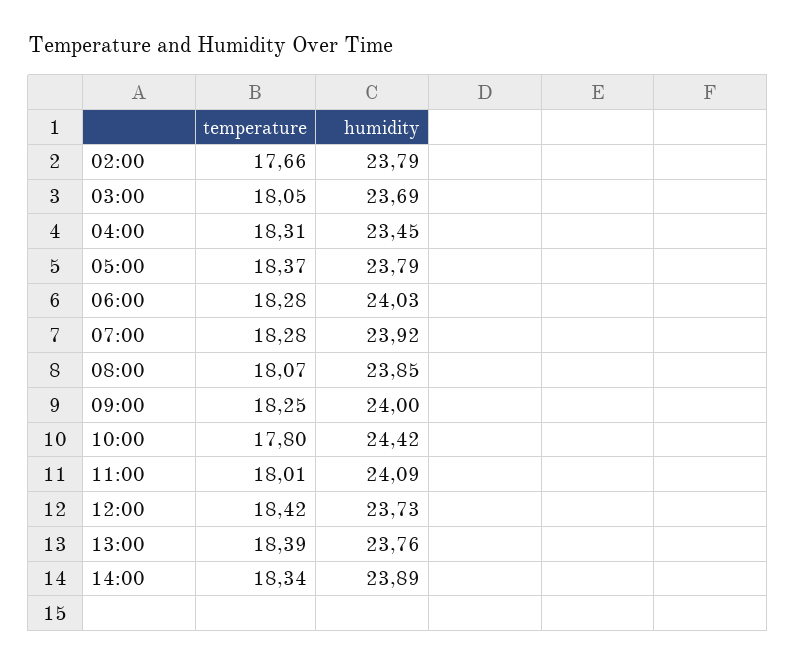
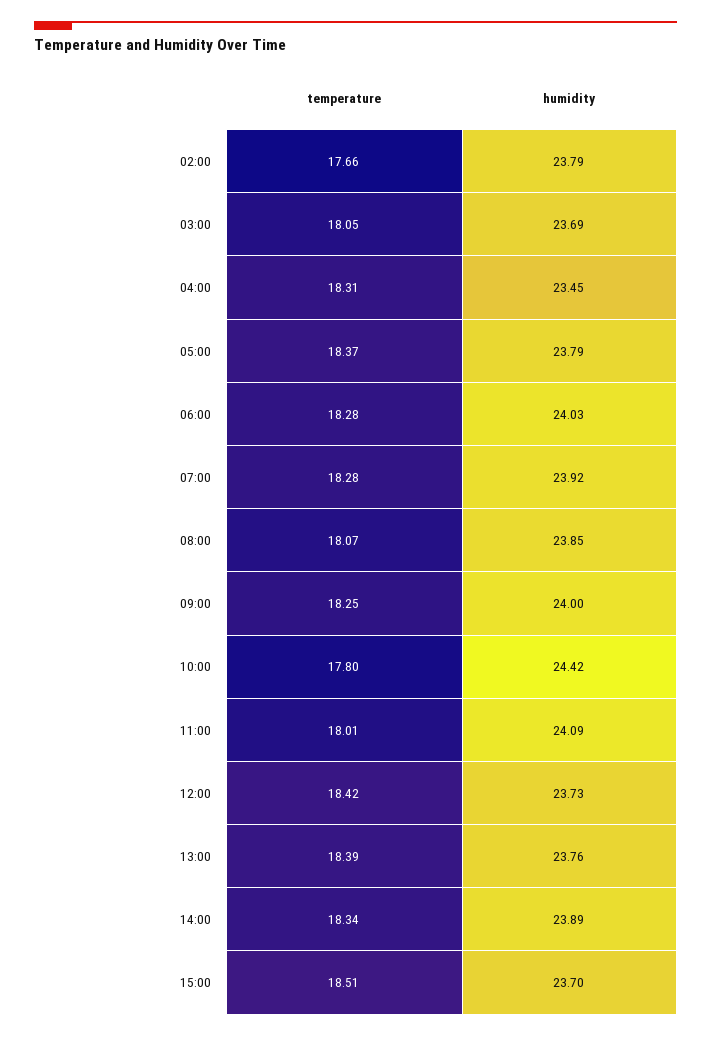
temperature, 15:00: none -> 18.51
humidity, 15:00: none -> 23.7

